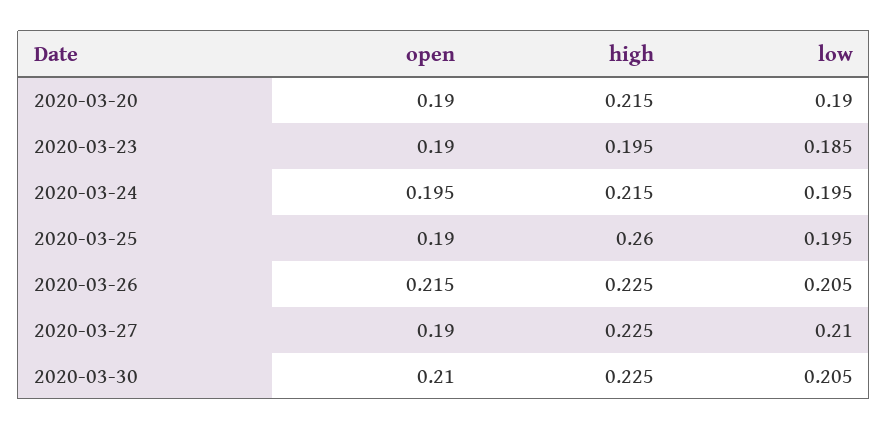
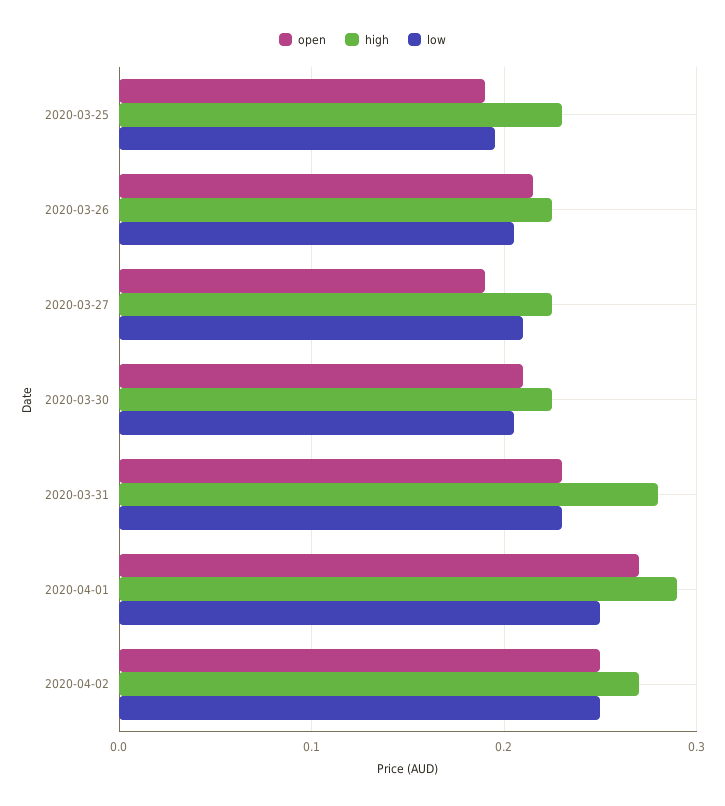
open, 2020-03-20: 0.19 -> none
high, 2020-03-20: 0.215 -> none
low, 2020-03-20: 0.19 -> none
open, 2020-03-23: 0.19 -> none
high, 2020-03-23: 0.195 -> none
low, 2020-03-23: 0.185 -> none
open, 2020-03-24: 0.195 -> none
high, 2020-03-24: 0.215 -> none
low, 2020-03-24: 0.195 -> none
high, 2020-03-25: 0.26 -> 0.23
open, 2020-03-31: none -> 0.23
high, 2020-03-31: none -> 0.28
low, 2020-03-31: none -> 0.23
open, 2020-04-01: none -> 0.27
high, 2020-04-01: none -> 0.29
low, 2020-04-01: none -> 0.25
open, 2020-04-02: none -> 0.25
high, 2020-04-02: none -> 0.27
low, 2020-04-02: none -> 0.25

